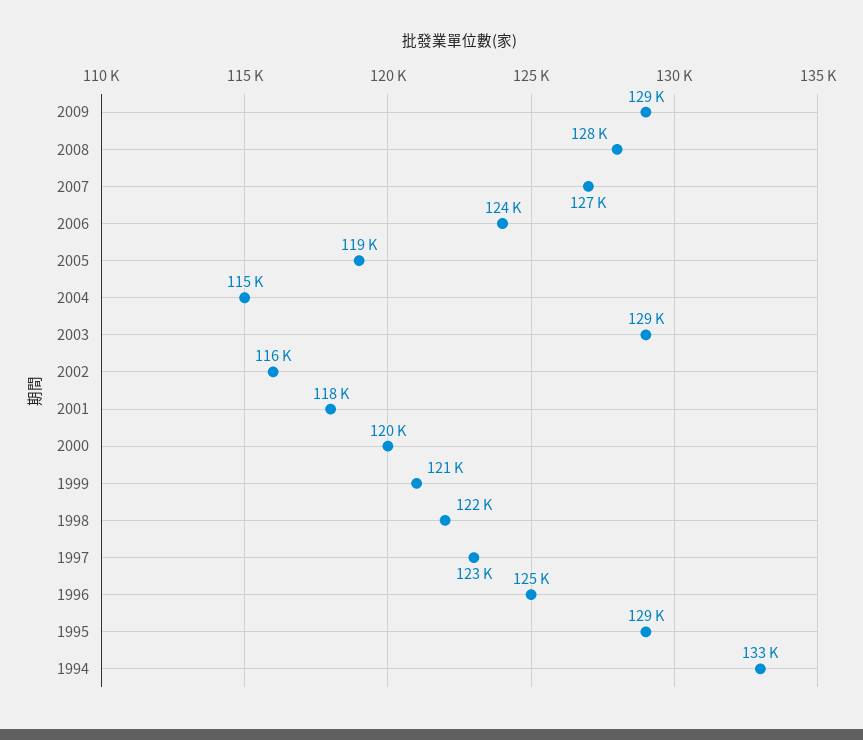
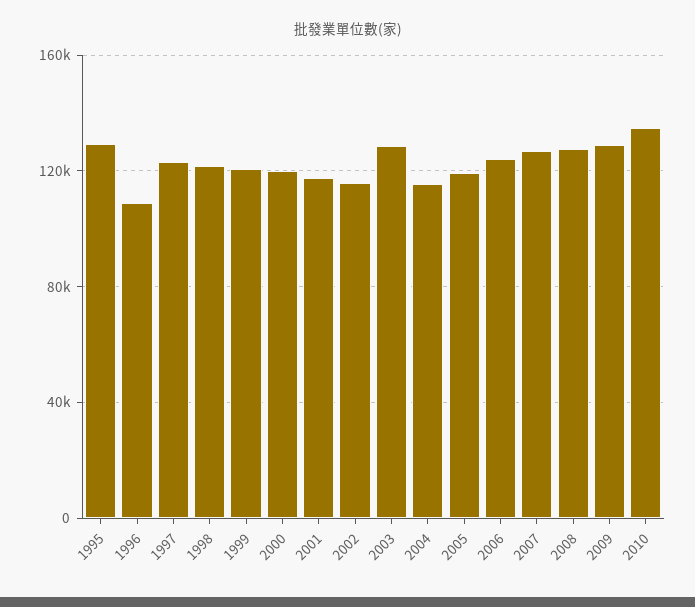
1996: 125000 -> 110000
1994: 133000 -> none
2010: none -> 135000

